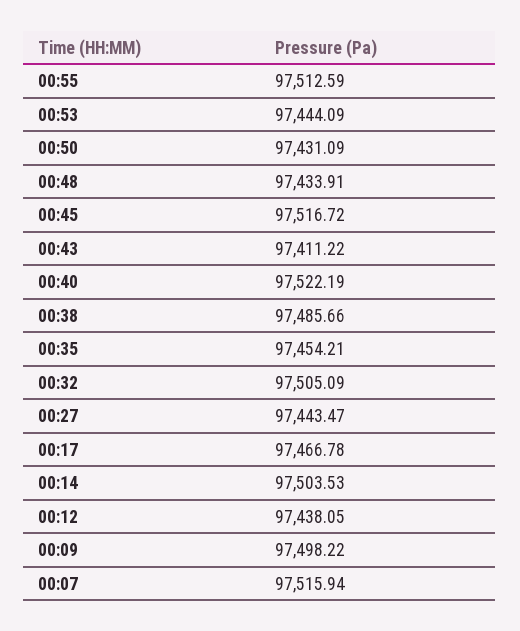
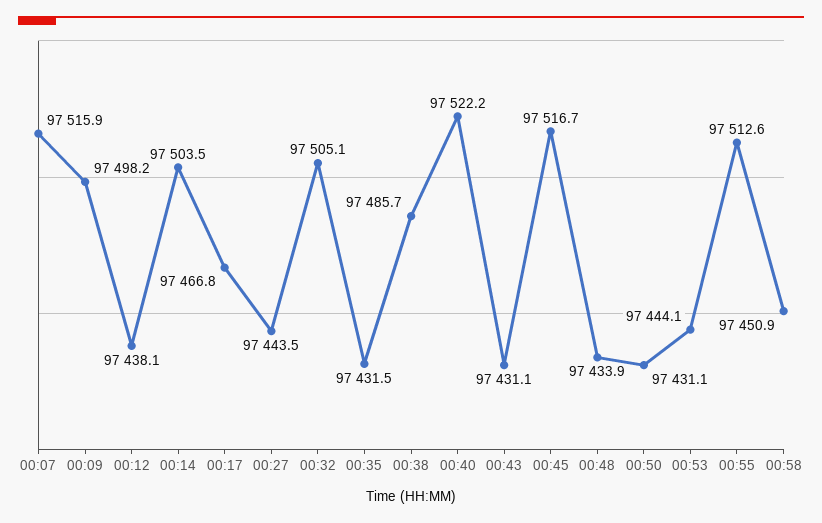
00:43: 97411.22 -> 97431.1
00:35: 97454.21 -> 97431.5
00:58: none -> 97450.9

